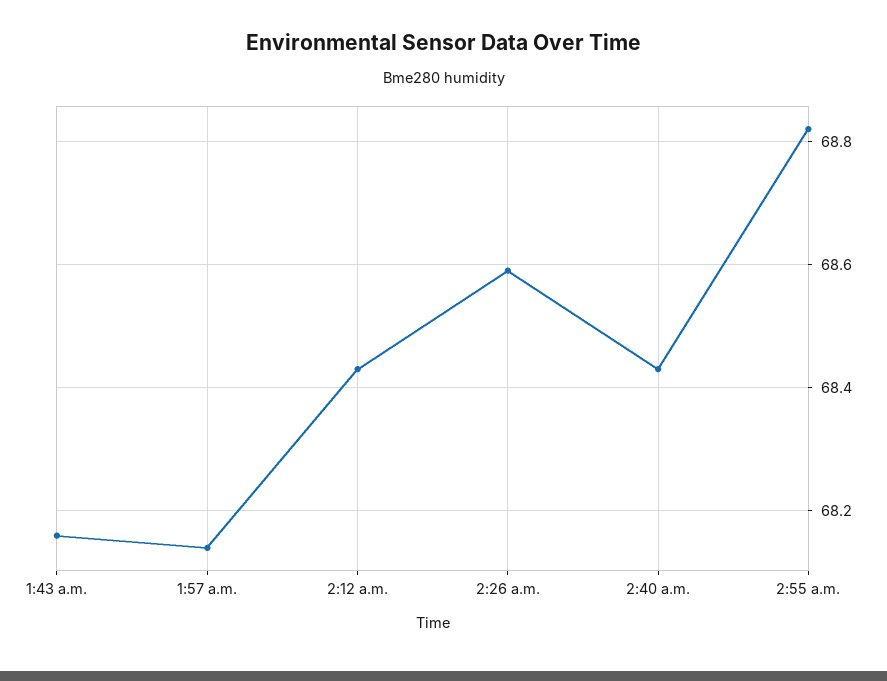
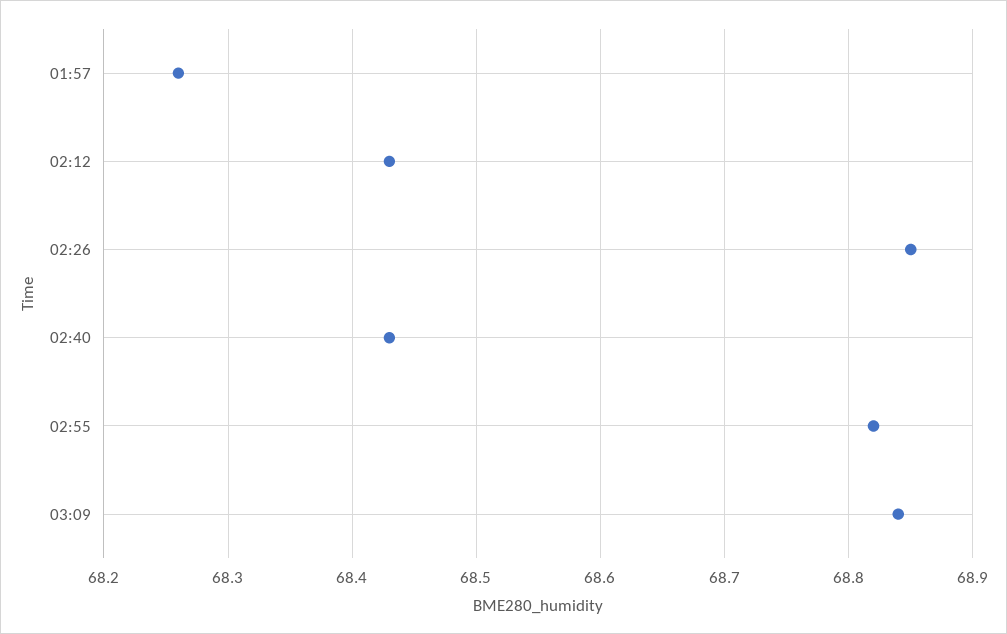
1:43 a.m.: 68.15 -> none
1:57 a.m.: 68.15 -> 68.26
2:26 a.m.: 68.6 -> 68.85
03:09: none -> 68.84

